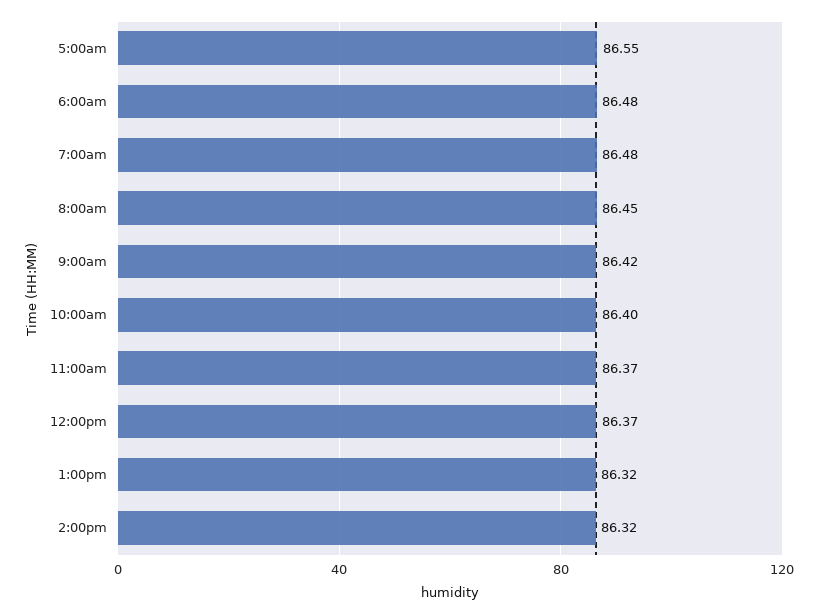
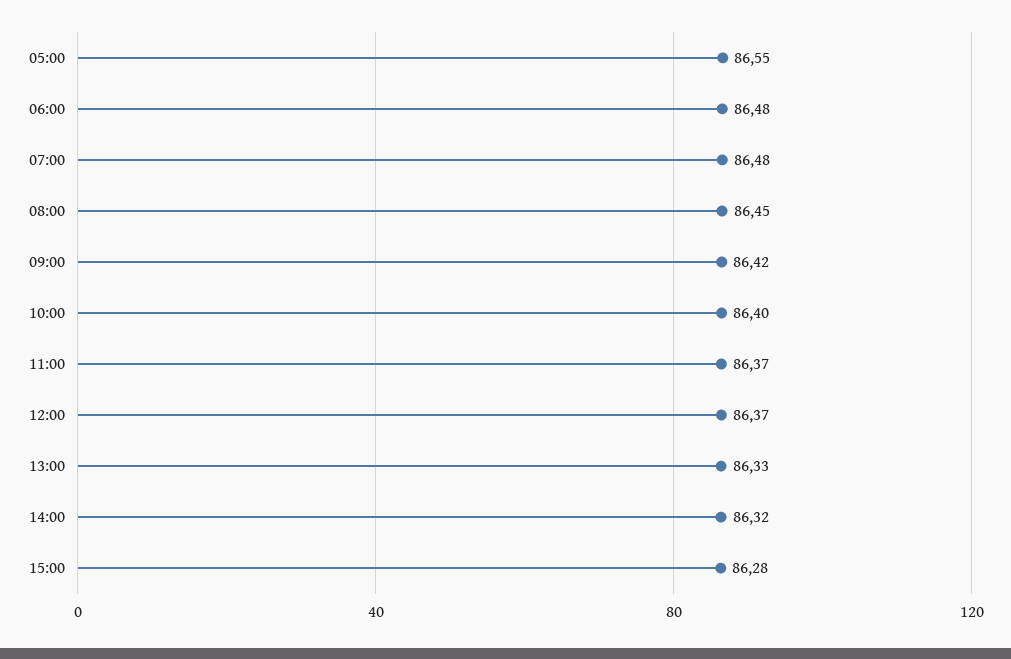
1:00pm: 86.32 -> 86.33
15:00: none -> 86.28

